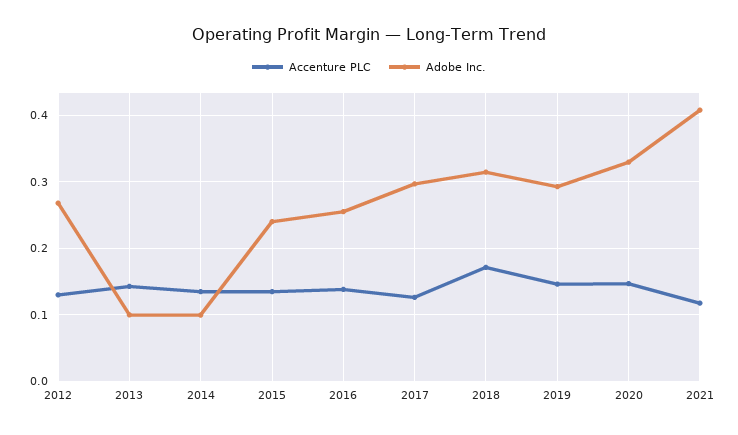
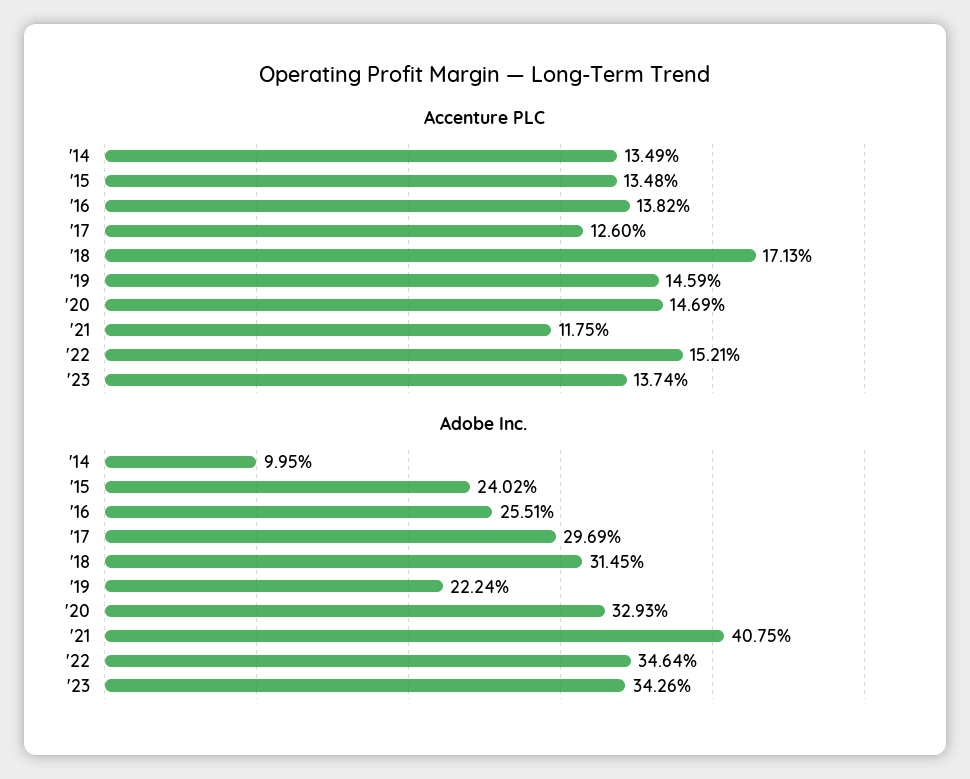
Accenture PLC, 2012: 0.13 -> none
Adobe Inc., 2012: 0.27 -> none
Accenture PLC, 2013: 0.14 -> none
Adobe Inc., 2013: 0.1 -> none
Adobe Inc., 2019: 0.29 -> 0.2224
Accenture PLC, '22: none -> 0.1521
Accenture PLC, '23: none -> 0.1374
Adobe Inc., '22: none -> 0.3464
Adobe Inc., '23: none -> 0.3426

